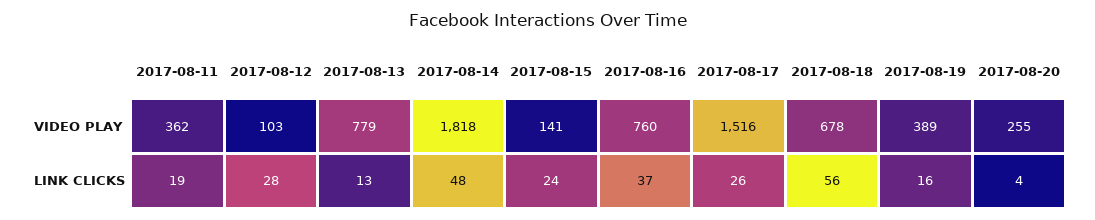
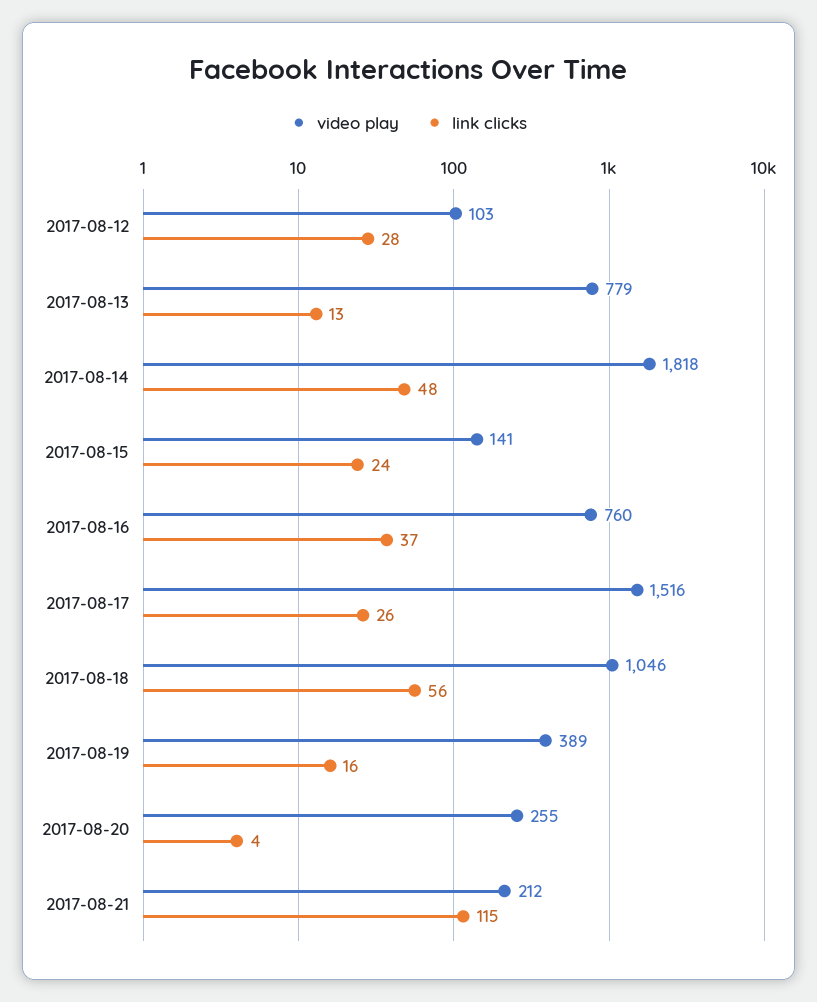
VIDEO PLAY, 2017-08-11: 362 -> none
VIDEO PLAY, 2017-08-18: 678 -> 1046
LINK CLICKS, 2017-08-11: 19 -> none
VIDEO PLAY, 2017-08-21: none -> 212
LINK CLICKS, 2017-08-21: none -> 115

